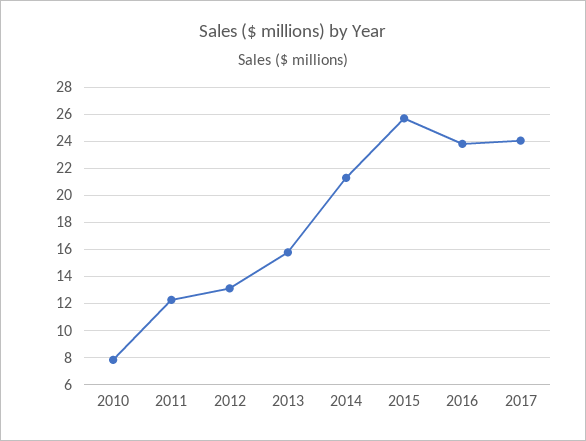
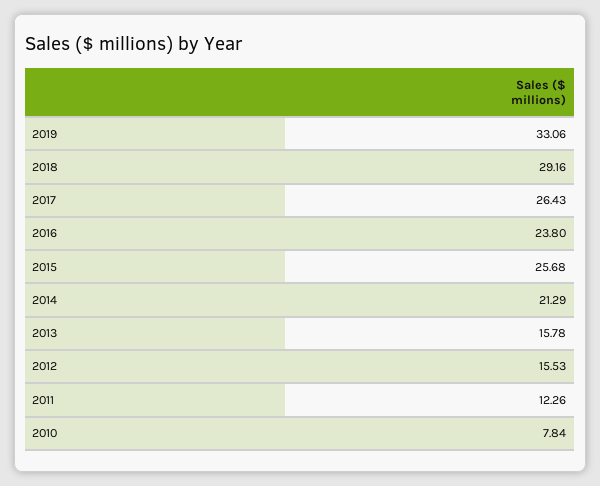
2012: 13 -> 15.53
2017: 24 -> 26.43
2019: none -> 33.06
2018: none -> 29.16

